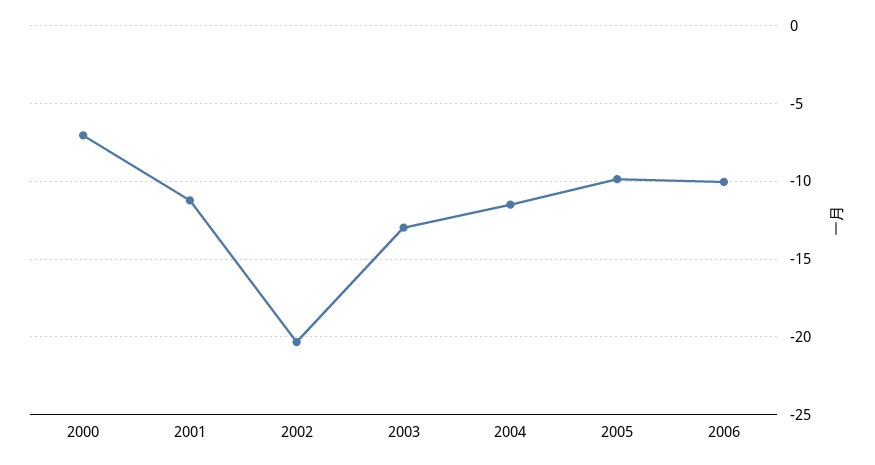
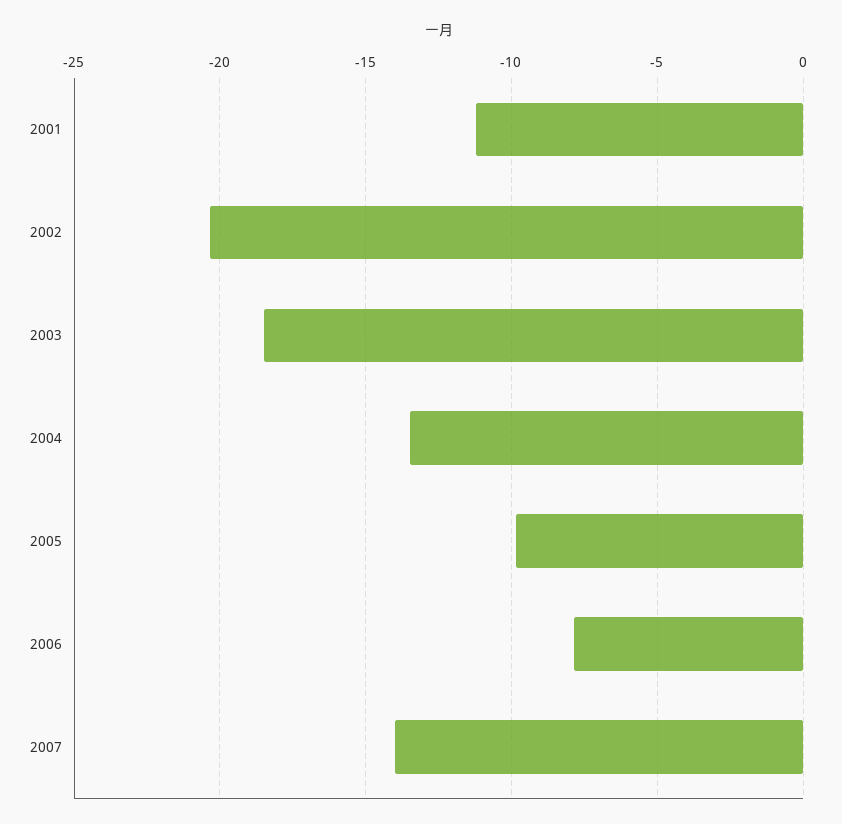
2000: -7 -> none
2003: -13 -> -18.5
2004: -11.5 -> -13.5
2006: -10 -> -8
2007: none -> -14

